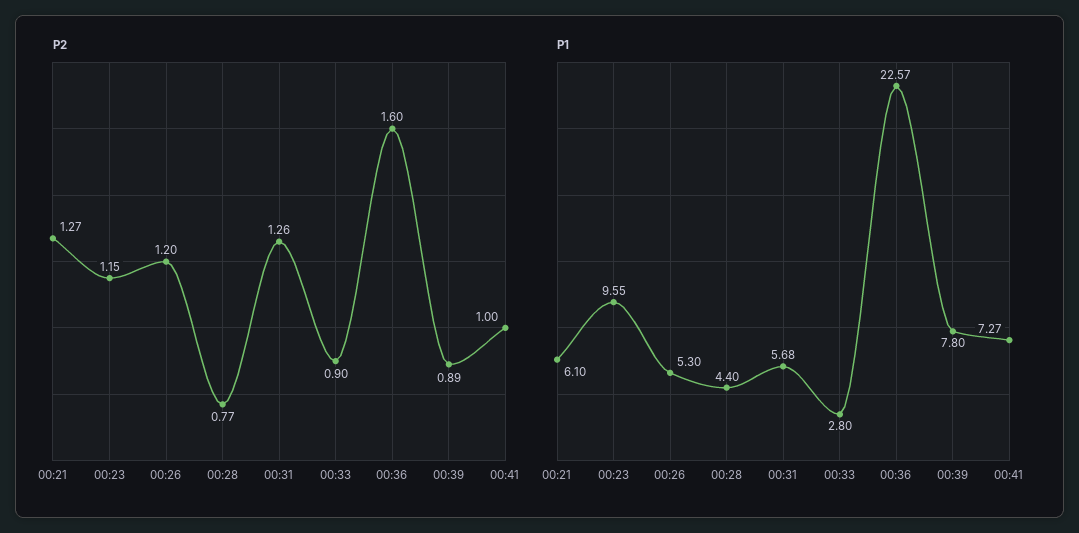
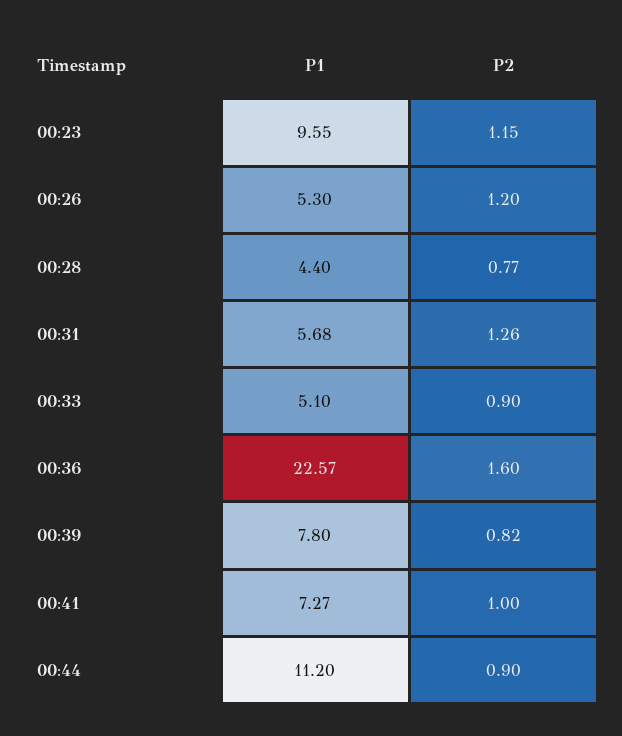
P2, 00:21: 1.27 -> none
P2, 00:39: 0.89 -> 0.82
P1, 00:21: 6.1 -> none
P1, 00:33: 2.8 -> 5.1
P1, 00:44: none -> 11.2
P2, 00:44: none -> 0.9

